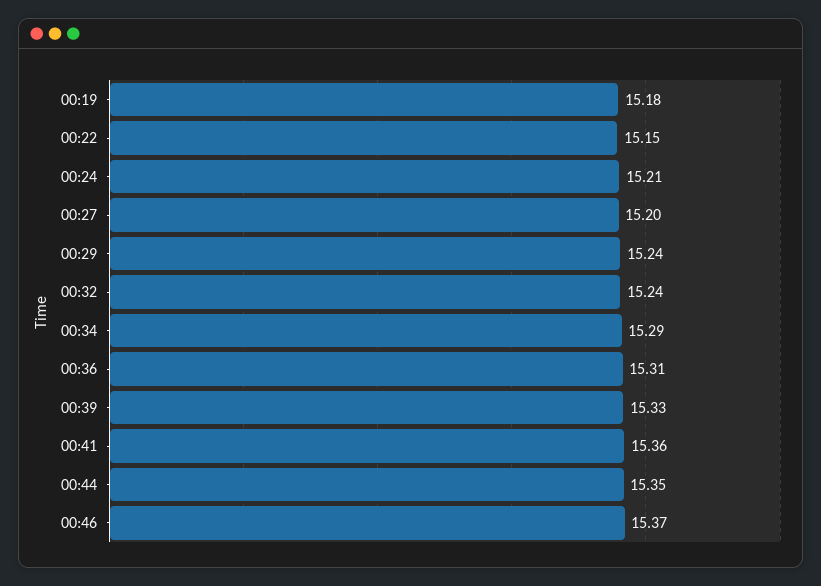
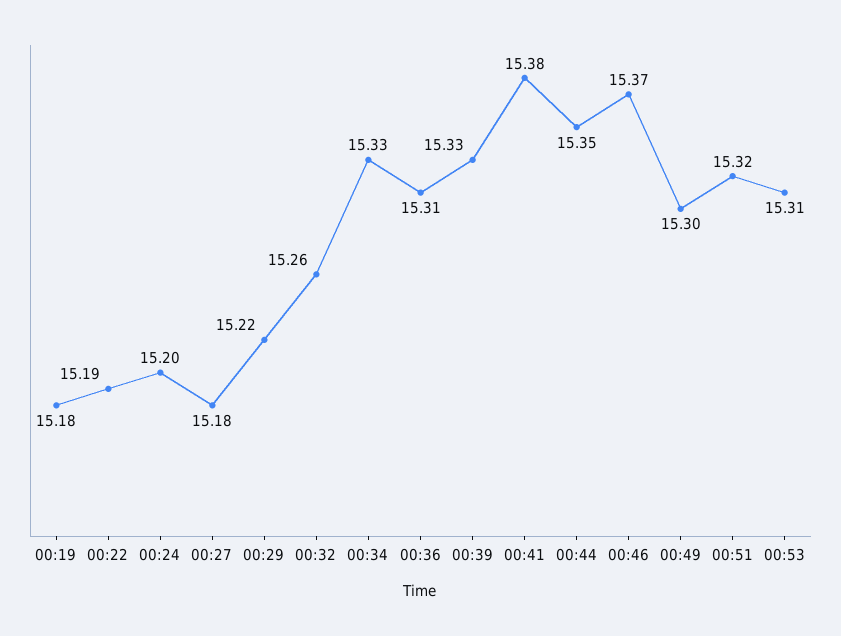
00:22: 15.15 -> 15.19
00:24: 15.21 -> 15.2
00:27: 15.2 -> 15.18
00:29: 15.24 -> 15.22
00:32: 15.24 -> 15.26
00:34: 15.29 -> 15.33
00:41: 15.36 -> 15.38
00:49: none -> 15.3
00:51: none -> 15.32
00:53: none -> 15.31

